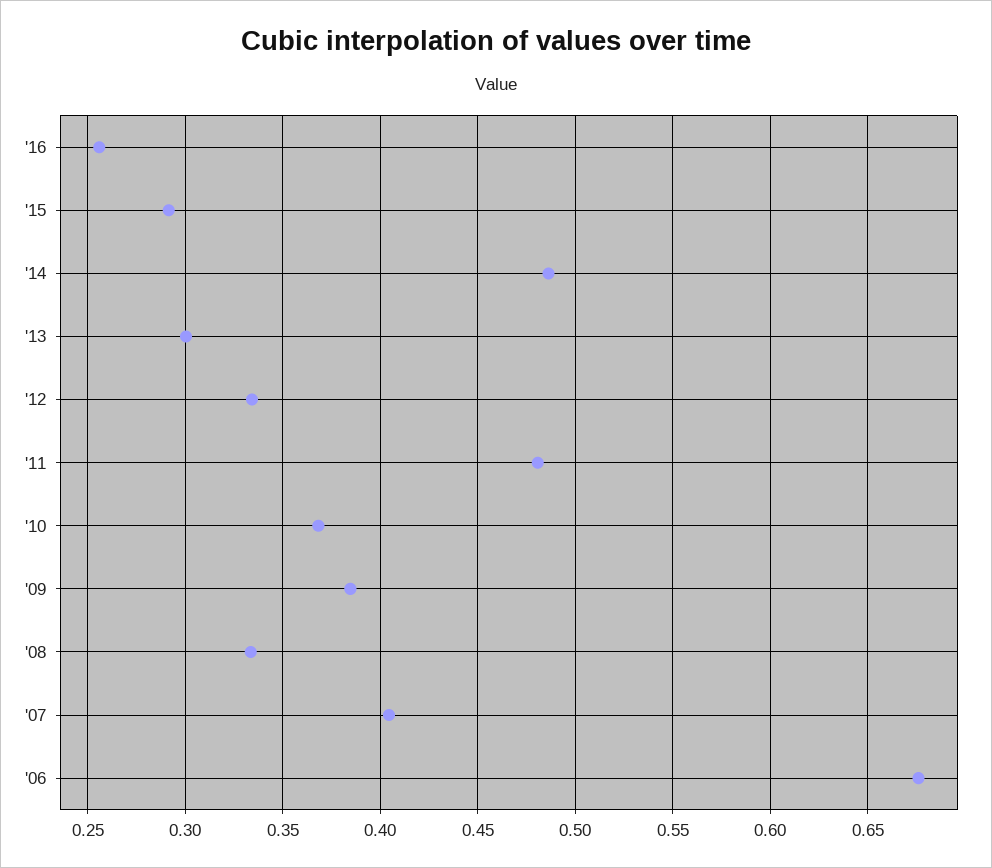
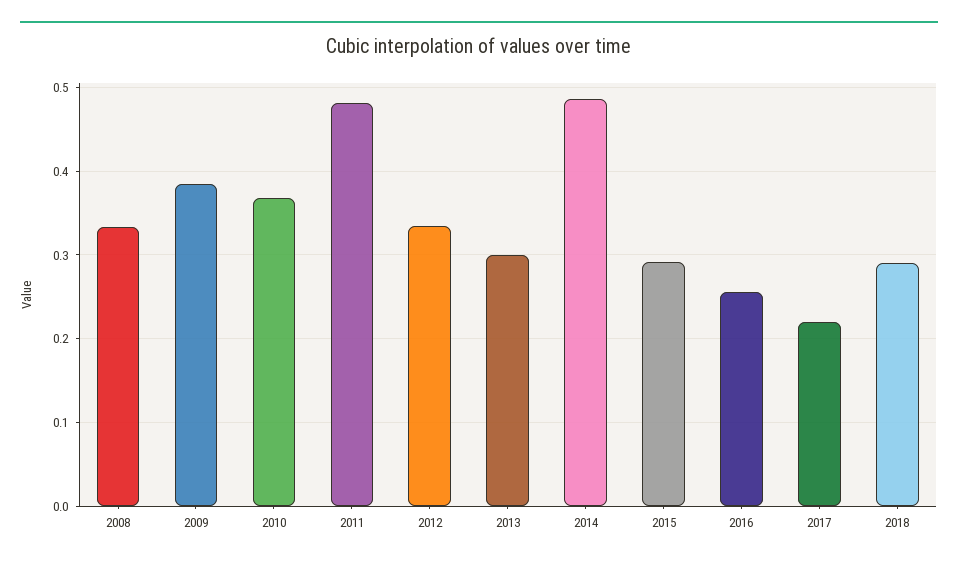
'07: 0.405 -> none
'06: 0.675 -> none
2017: none -> 0.22
2018: none -> 0.29

